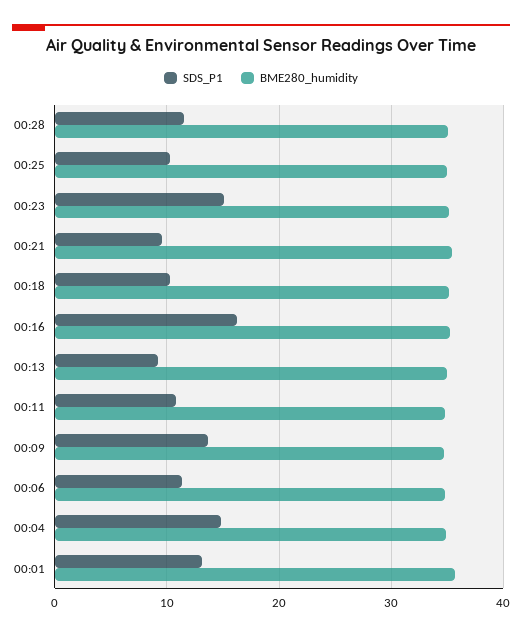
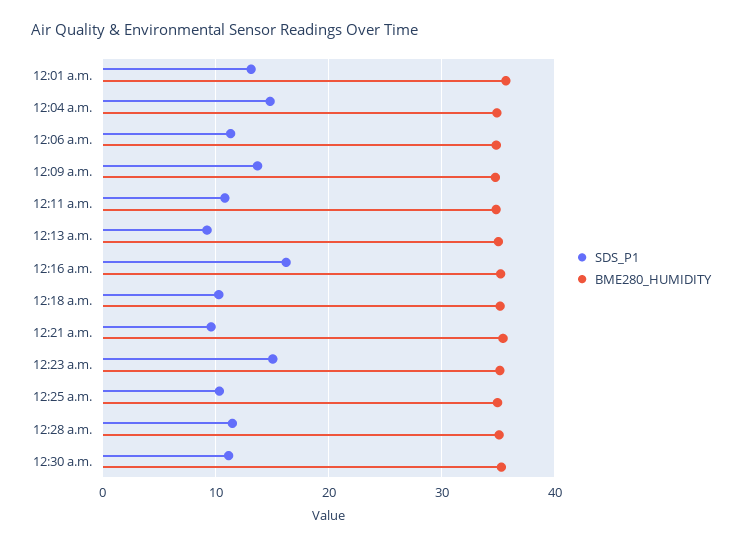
SDS_P1, 12:30 a.m.: none -> 11
BME280_humidity, 12:30 a.m.: none -> 35

